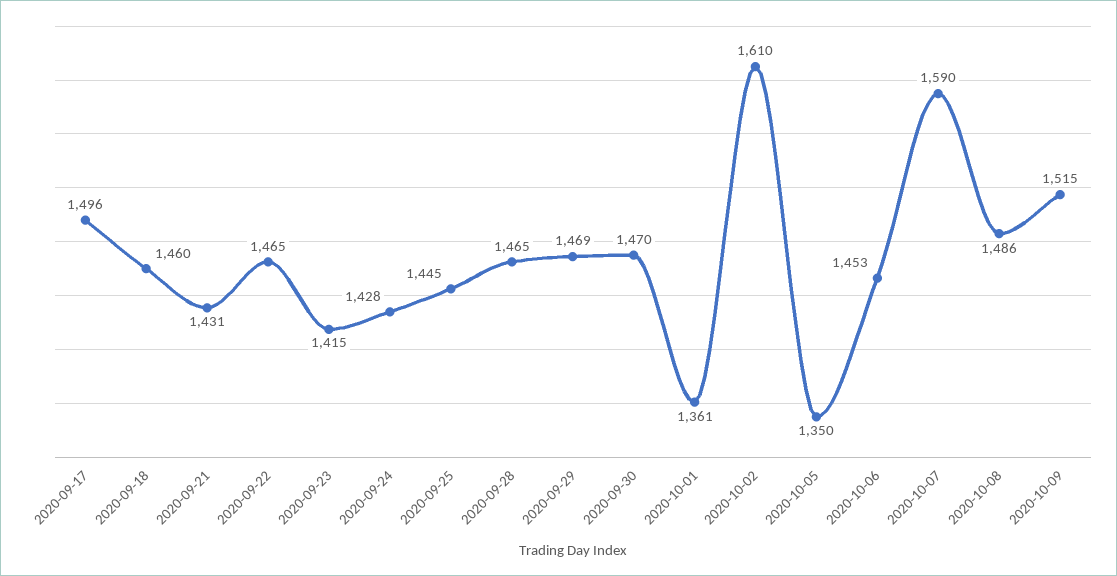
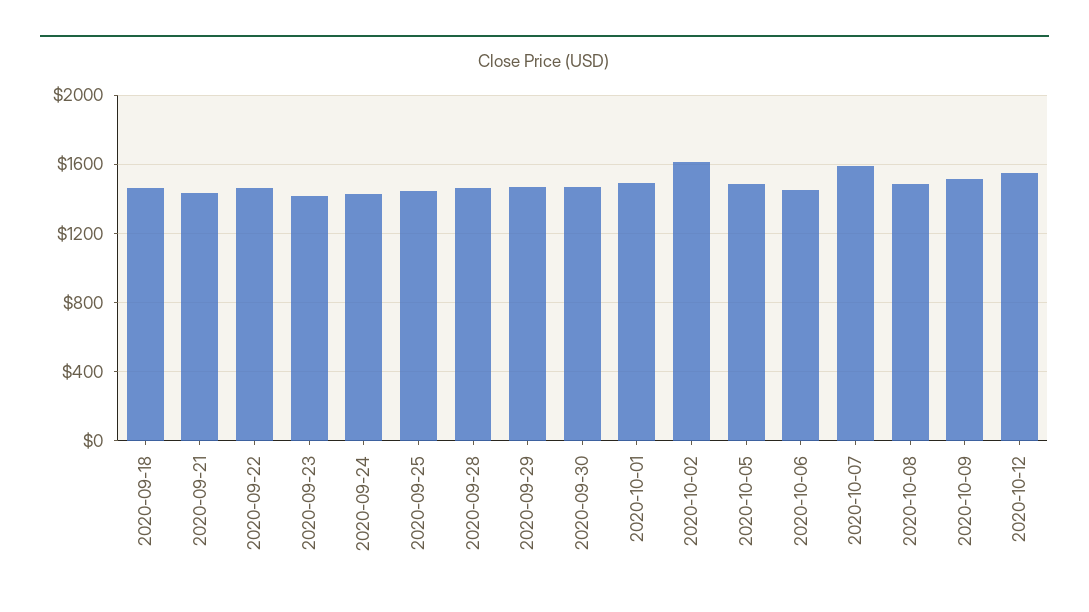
2020-09-17: 1496 -> none
2020-10-01: 1361 -> 1500
2020-10-05: 1350 -> 1500
2020-10-12: none -> 1550

